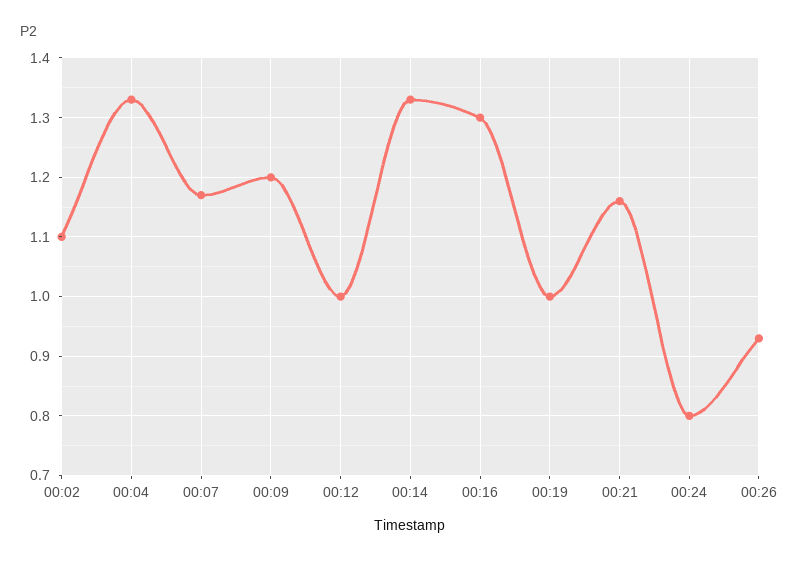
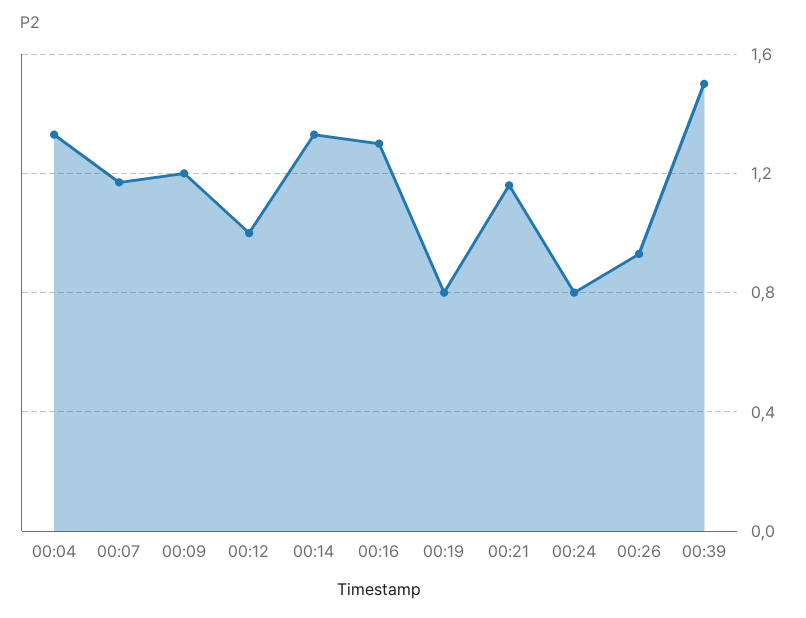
00:02: 1.1 -> none
00:19: 1 -> 0.8
00:39: none -> 1.5

